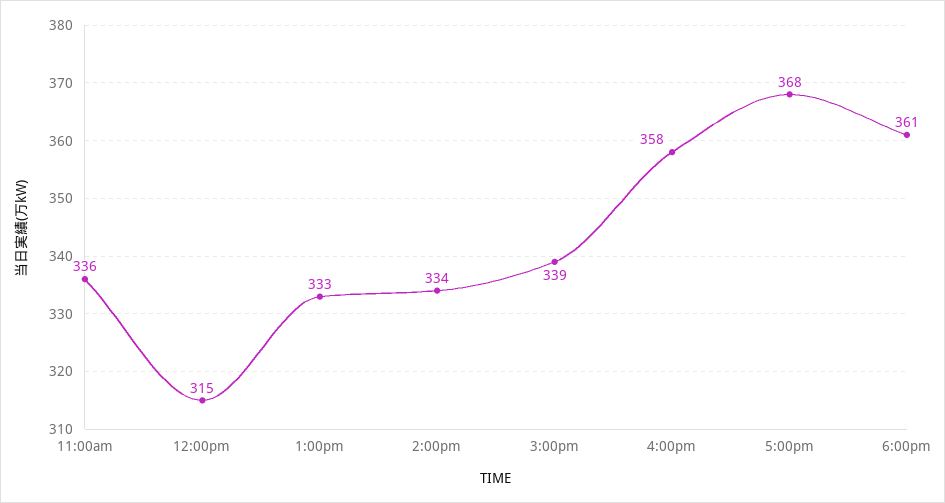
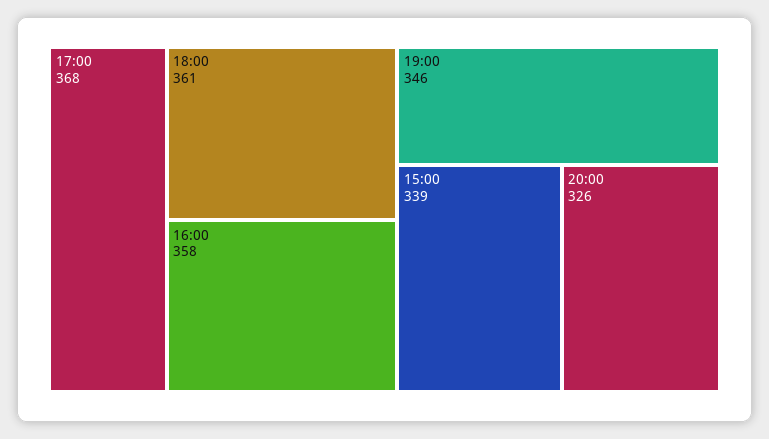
11:00am: 336 -> none
12:00pm: 315 -> none
1:00pm: 333 -> none
2:00pm: 334 -> none
19:00: none -> 346
20:00: none -> 326

